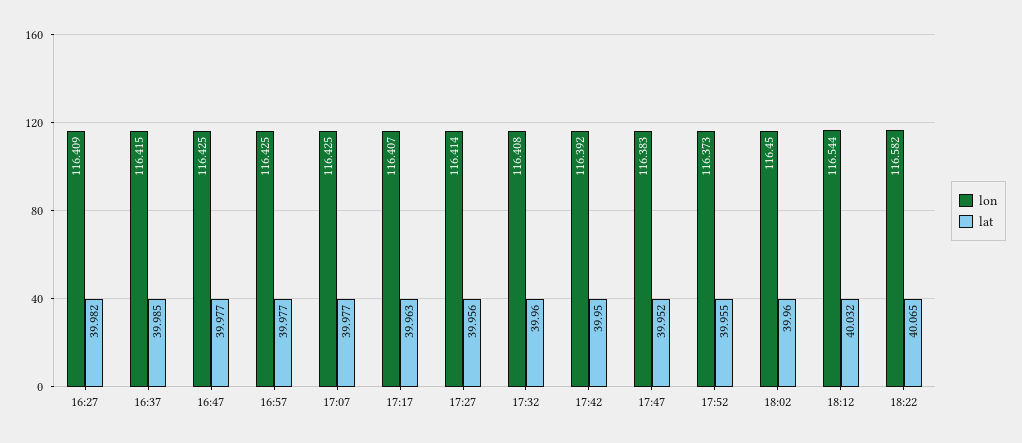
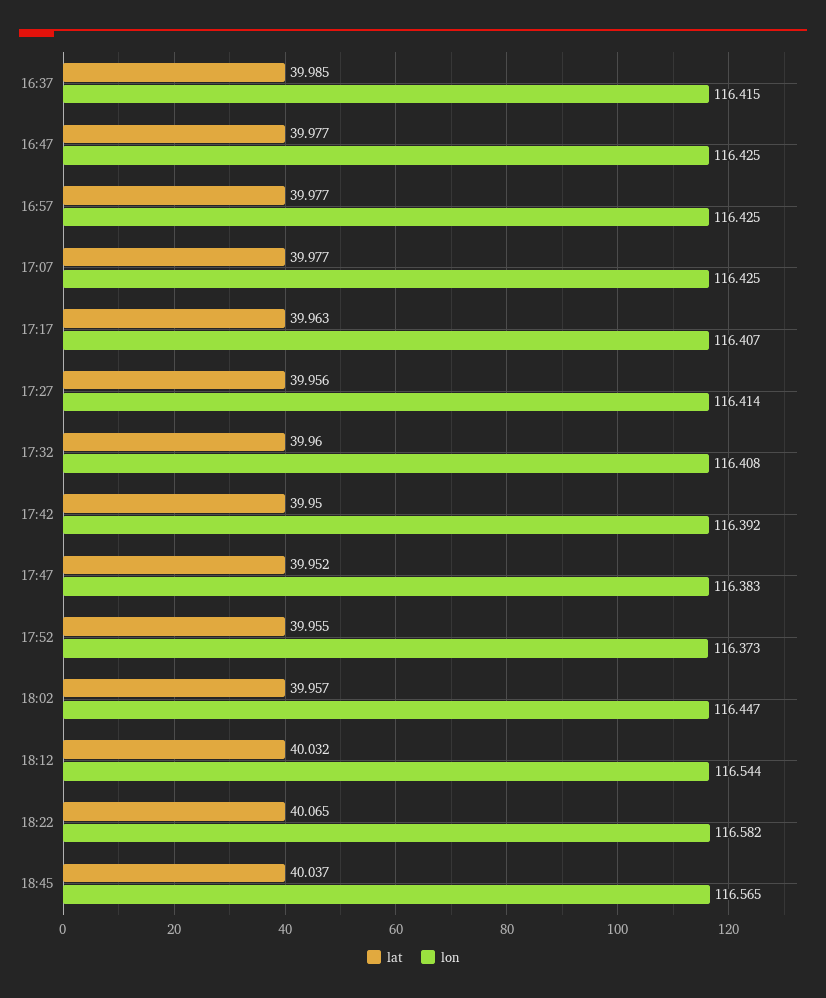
lon, 16:27: 116.409 -> none
lat, 16:27: 39.982 -> none
lon, 18:02: 116.45 -> 116.447
lat, 18:02: 39.96 -> 39.957
lat, 18:45: none -> 40.037
lon, 18:45: none -> 116.565

